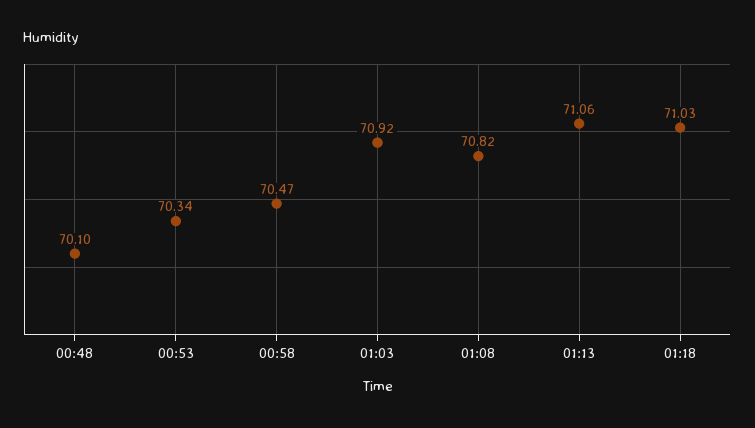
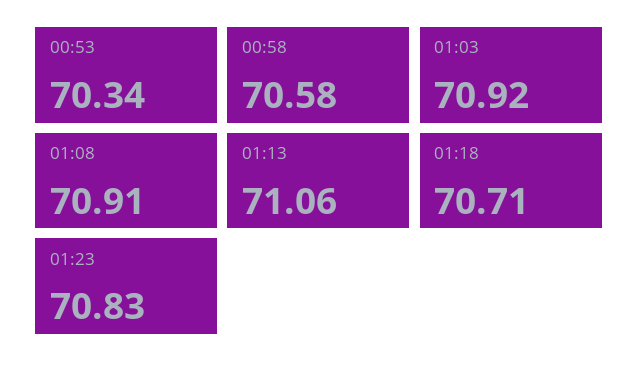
00:48: 70.1 -> none
00:58: 70.47 -> 70.58
01:08: 70.82 -> 70.91
01:18: 71.03 -> 70.71
01:23: none -> 70.83

